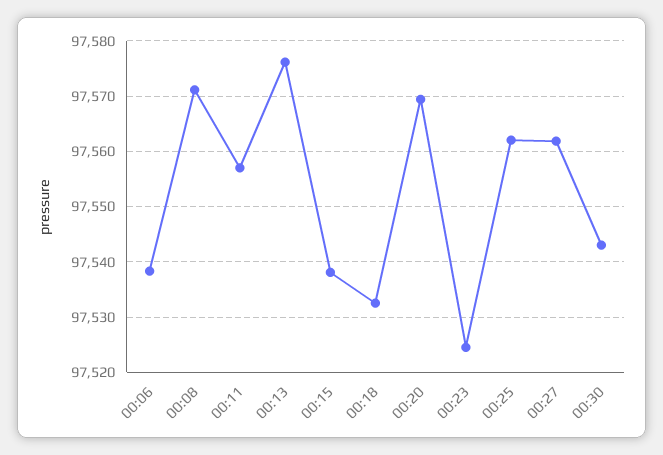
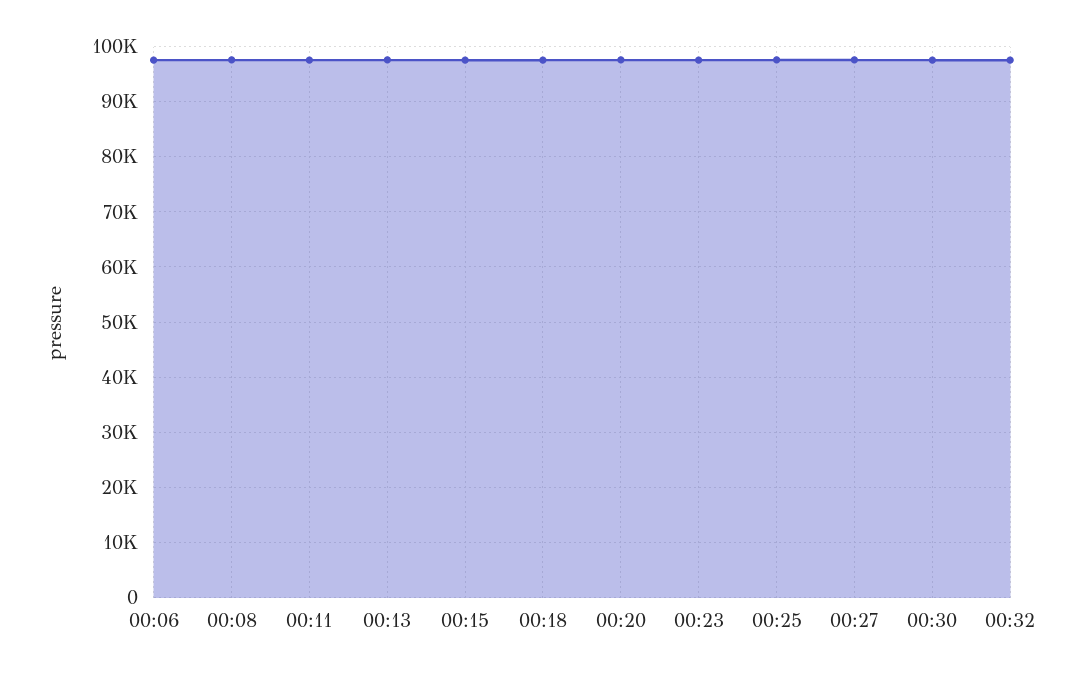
00:32: none -> 98000

